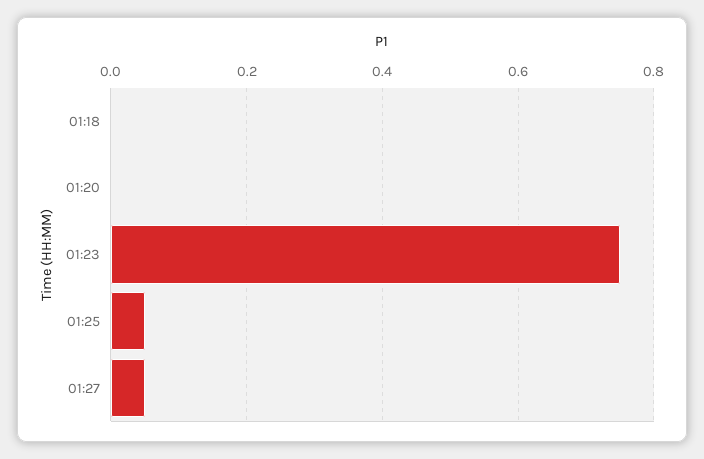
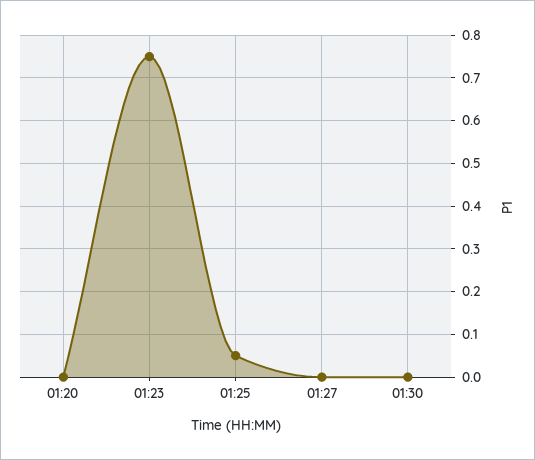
01:18: 0 -> none
01:27: 0.05 -> 0
01:30: none -> 0

